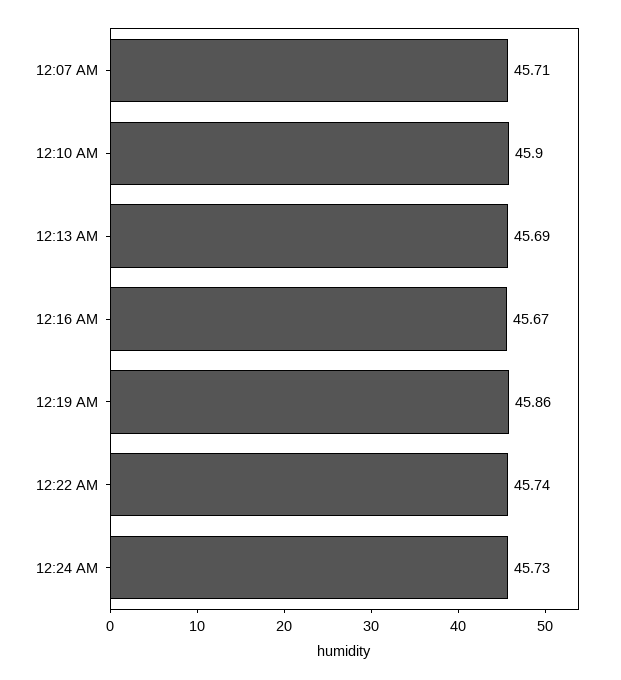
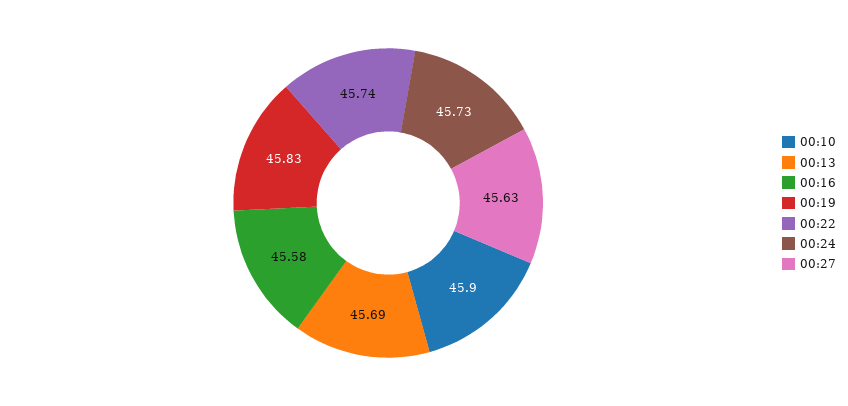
12:07 AM: 45.71 -> none
12:16 AM: 45.67 -> 45.58
12:19 AM: 45.86 -> 45.83
00:27: none -> 45.63

